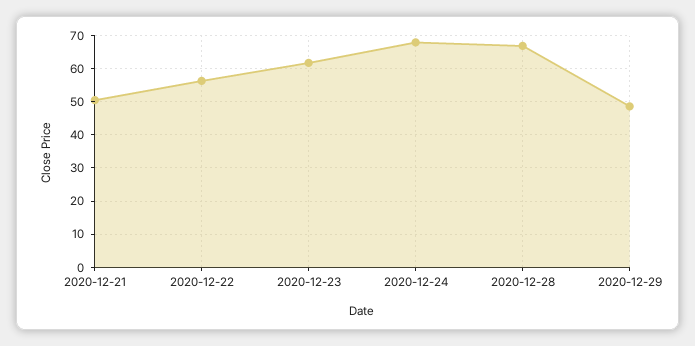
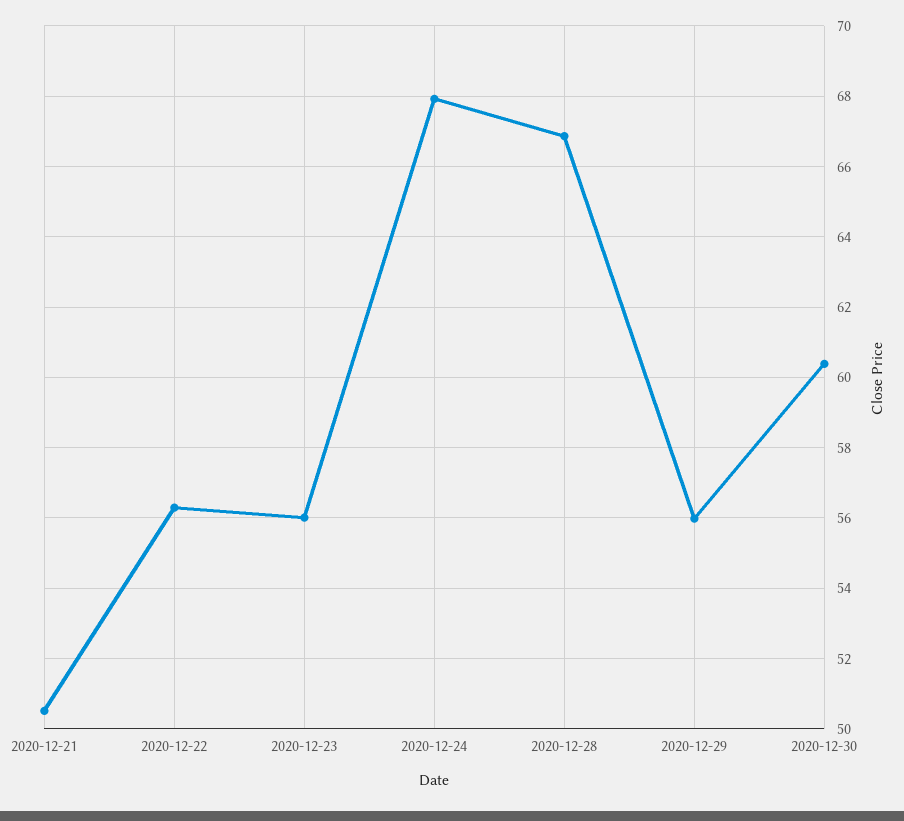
2020-12-23: 62 -> 56
2020-12-29: 48 -> 56
2020-12-30: none -> 60.4

